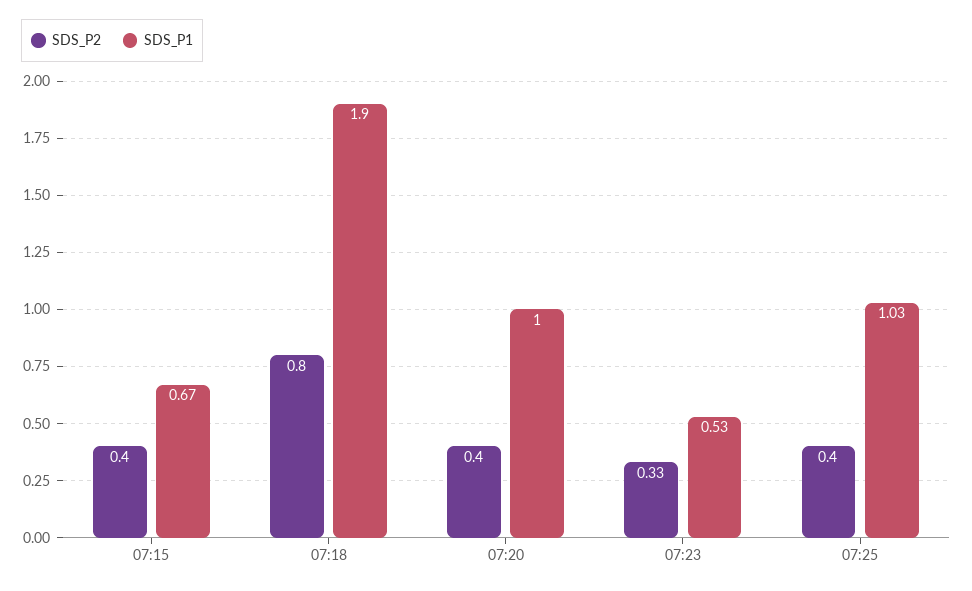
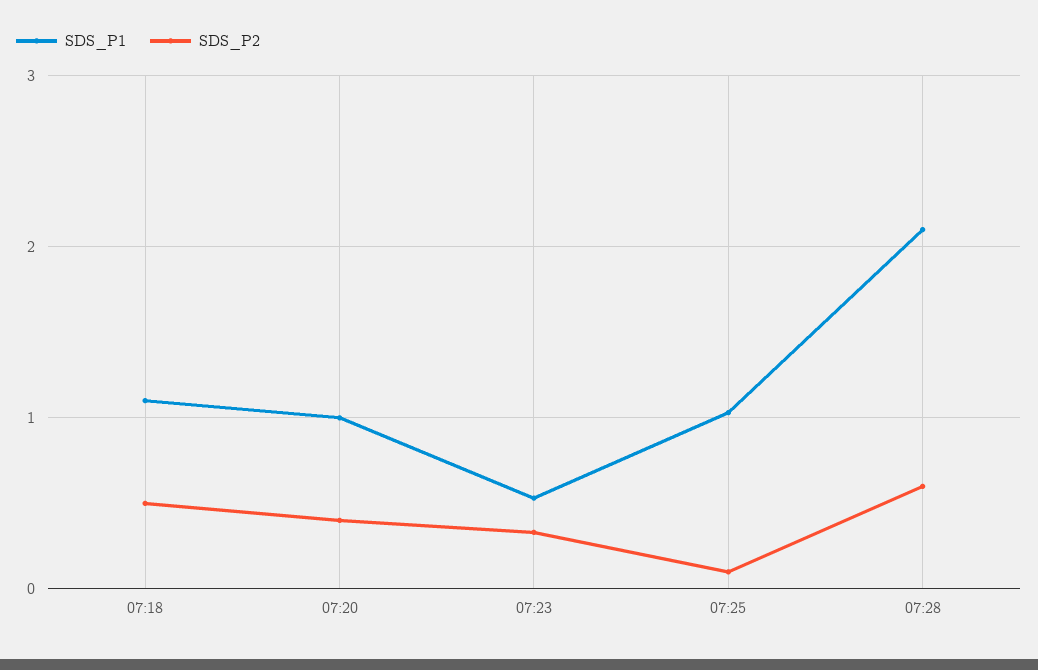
SDS_P2, 07:15: 0.4 -> none
SDS_P1, 07:15: 0.67 -> none
SDS_P2, 07:18: 0.8 -> 0.5
SDS_P1, 07:18: 1.9 -> 1.1
SDS_P2, 07:25: 0.4 -> 0.1
SDS_P1, 07:28: none -> 2.1
SDS_P2, 07:28: none -> 0.6

